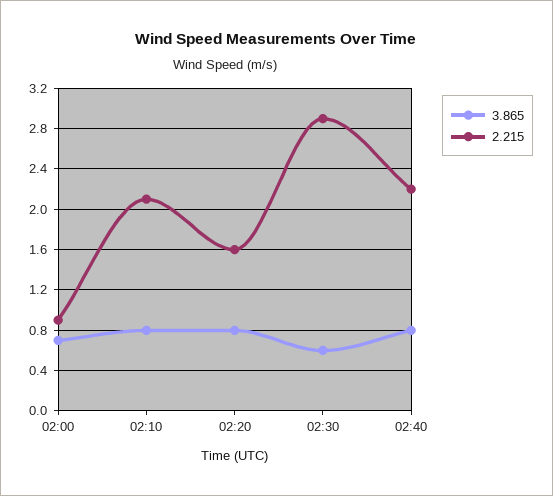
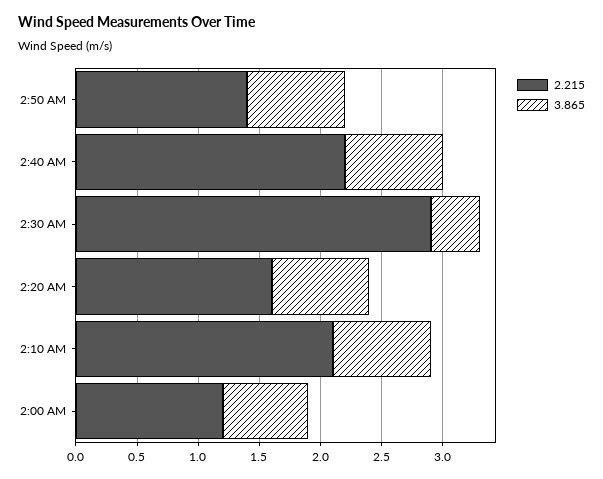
2.215, 02:00: 0.9 -> 1.2
3.865, 02:30: 0.6 -> 0.4
2.215, 2:50 AM: none -> 1.4
3.865, 2:50 AM: none -> 0.8

